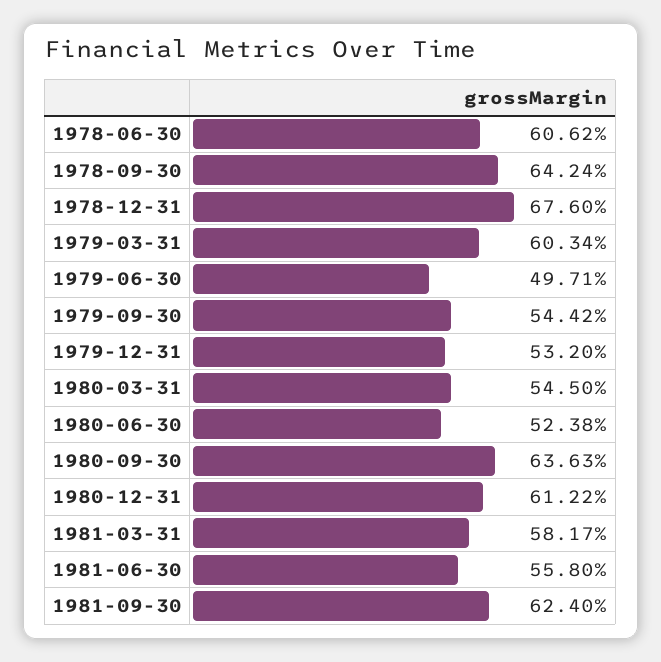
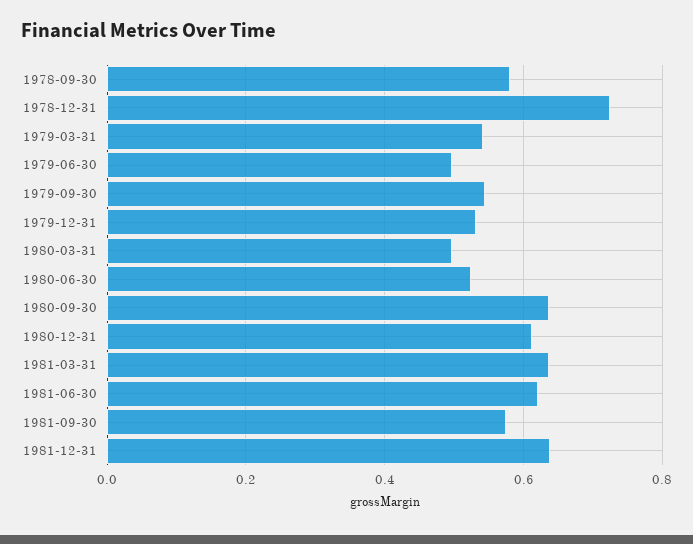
1978-06-30: 0.6062 -> none
1978-09-30: 0.6424 -> 0.58
1978-12-31: 0.676 -> 0.72
1979-03-31: 0.6034 -> 0.54
1980-03-31: 0.545 -> 0.5
1981-03-31: 0.5817 -> 0.64
1981-06-30: 0.558 -> 0.62
1981-09-30: 0.624 -> 0.58
1981-12-31: none -> 0.64

